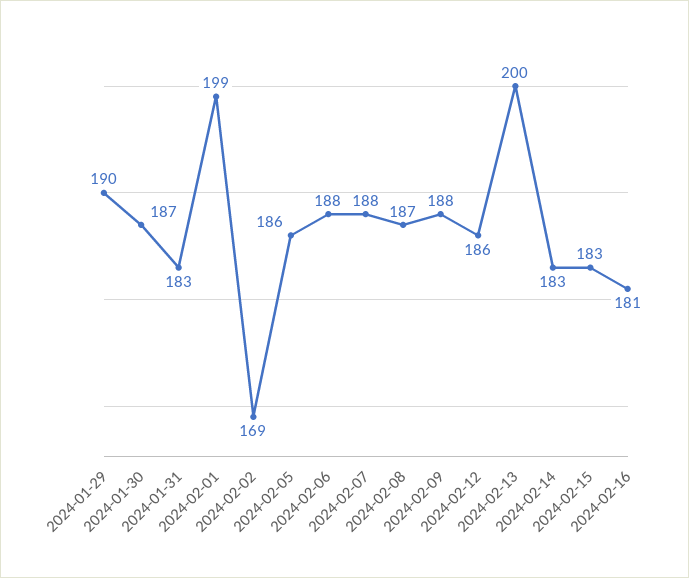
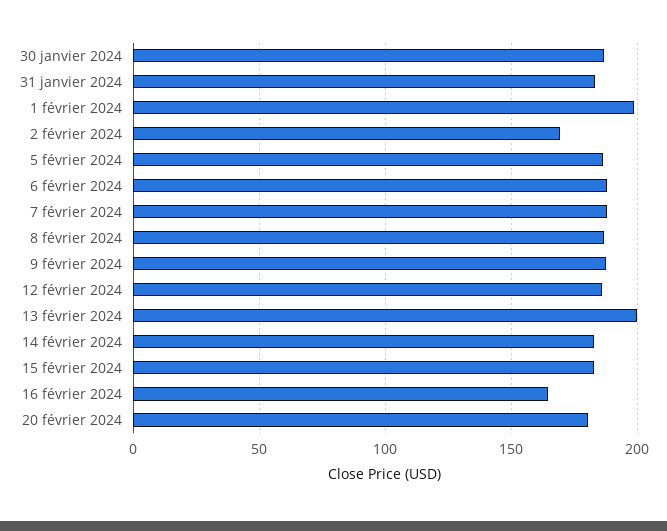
2024-01-29: 190 -> none
2024-02-16: 181 -> 165
20 février 2024: none -> 180

